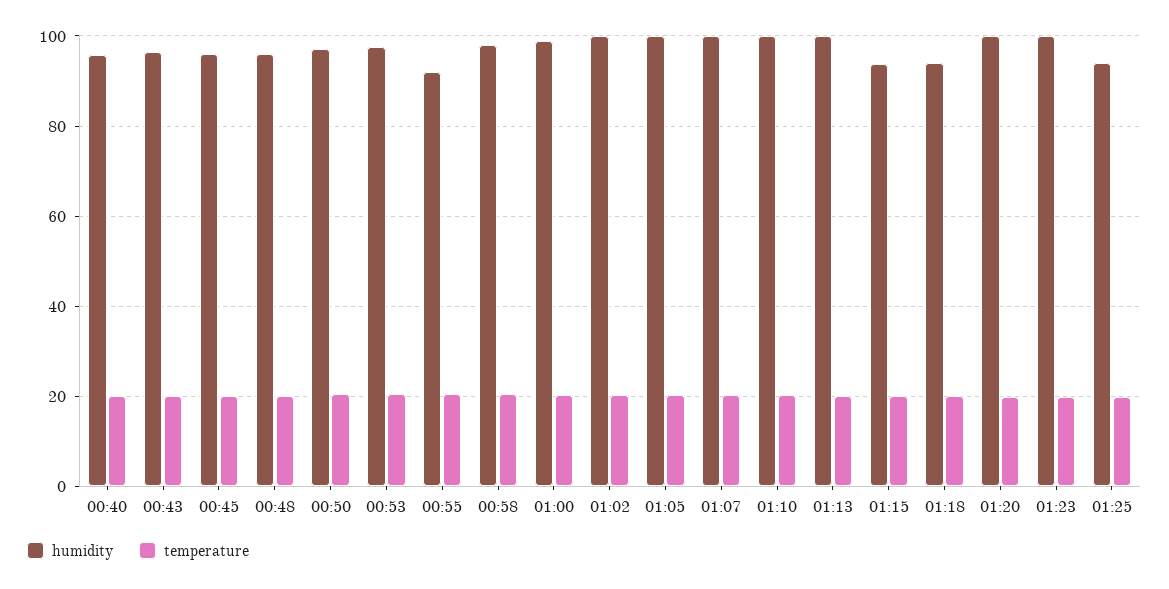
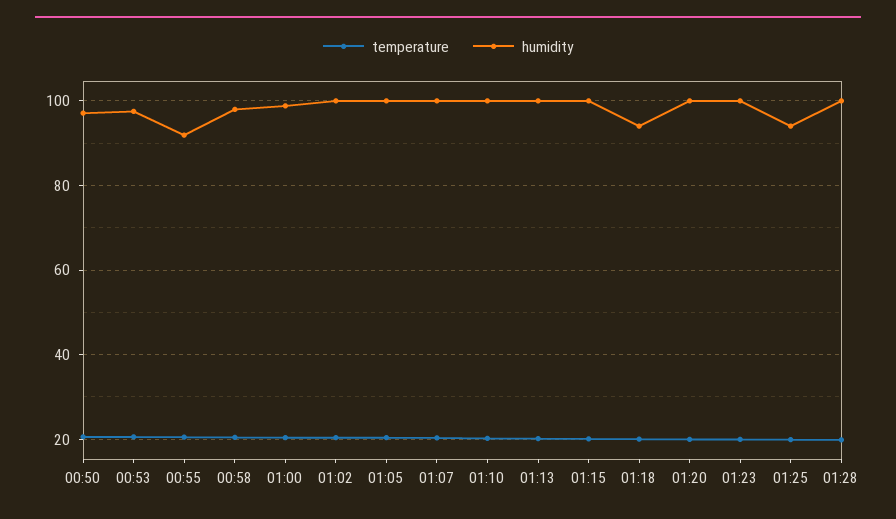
humidity, 00:40: 96 -> none
temperature, 00:40: 20 -> none
humidity, 00:43: 96 -> none
temperature, 00:43: 20 -> none
humidity, 00:45: 96 -> none
temperature, 00:45: 20 -> none
humidity, 00:48: 96 -> none
temperature, 00:48: 20 -> none
humidity, 01:15: 94 -> 100
temperature, 01:28: none -> 20
humidity, 01:28: none -> 100

